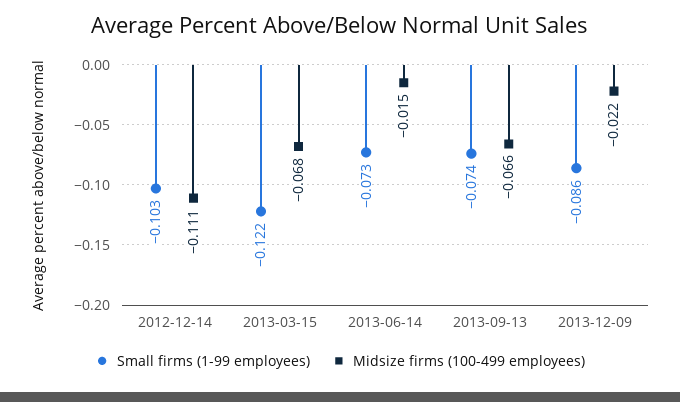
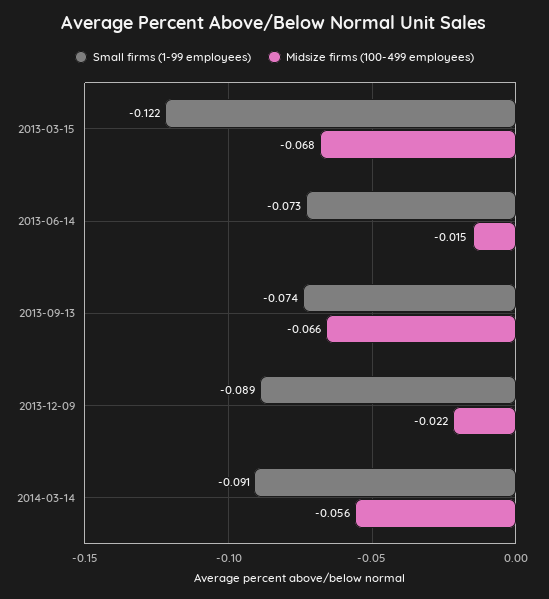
Small firms (1-99 employees), 2012-12-14: -0.103 -> none
Midsize firms (100-499 employees), 2012-12-14: -0.111 -> none
Small firms (1-99 employees), 2013-12-09: -0.086 -> -0.089
Small firms (1-99 employees), 2014-03-14: none -> -0.091
Midsize firms (100-499 employees), 2014-03-14: none -> -0.056

